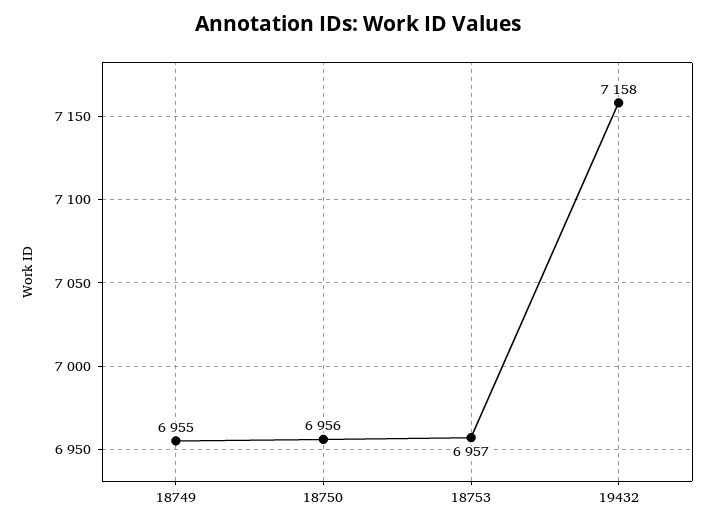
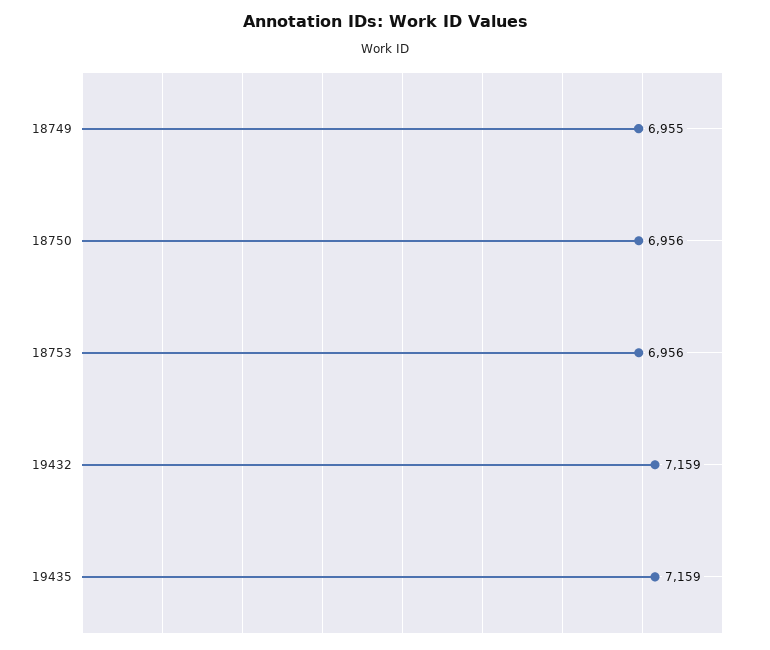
18753: 6957 -> 6956
19432: 7158 -> 7159
19435: none -> 7159

